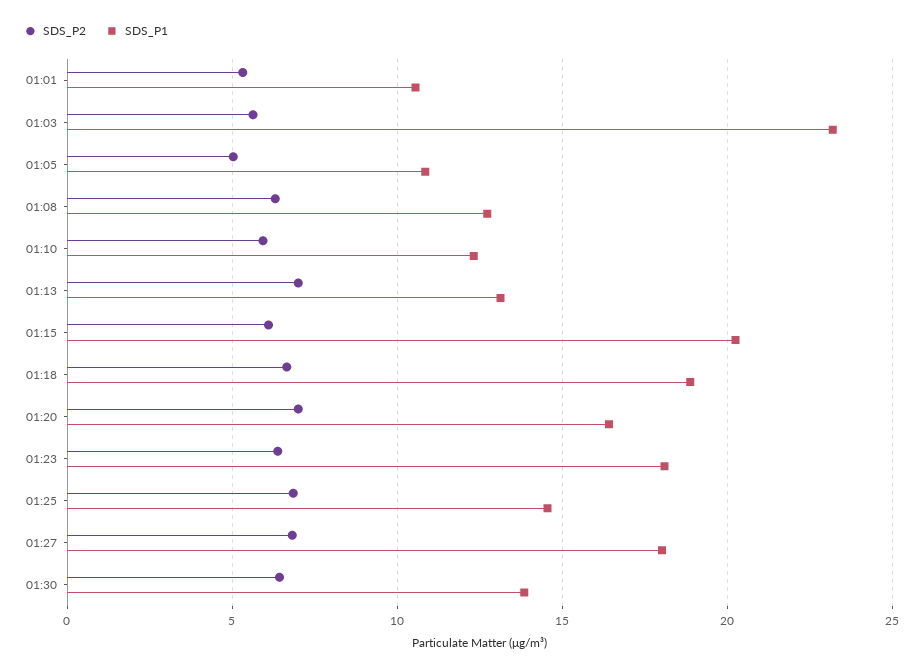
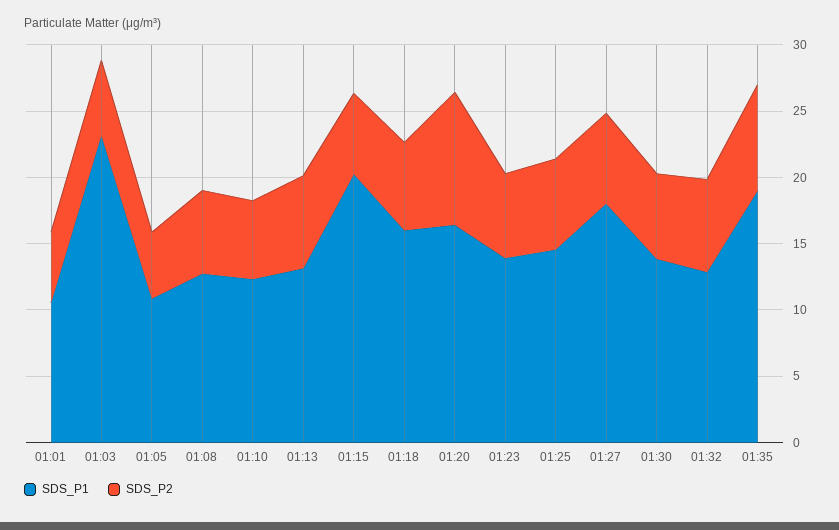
SDS_P1, 01:18: 19 -> 16
SDS_P2, 01:20: 7 -> 10
SDS_P1, 01:23: 18 -> 14
SDS_P1, 01:32: none -> 13
SDS_P2, 01:32: none -> 7
SDS_P1, 01:35: none -> 19
SDS_P2, 01:35: none -> 8

